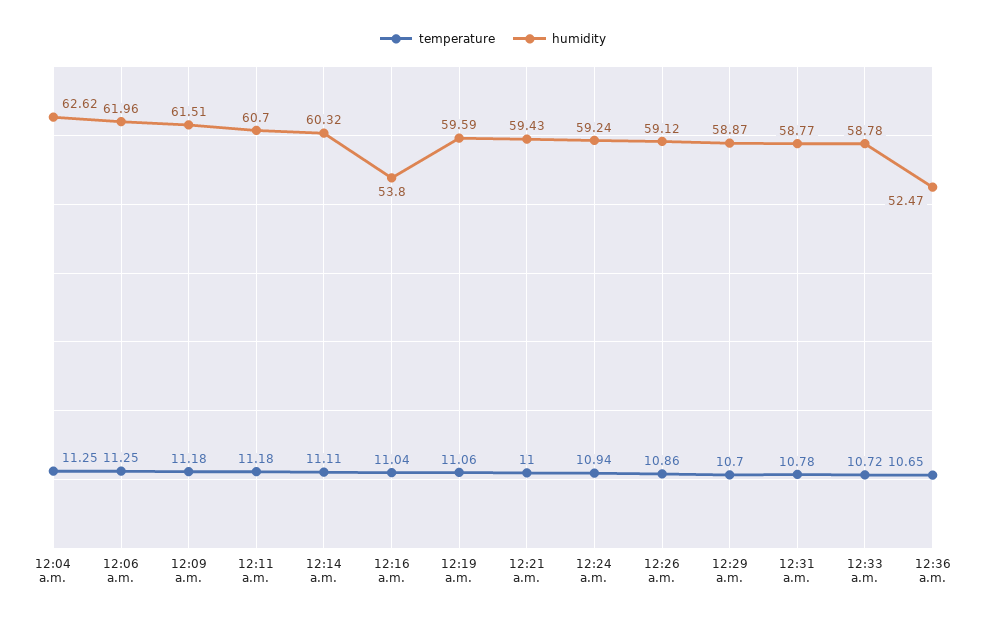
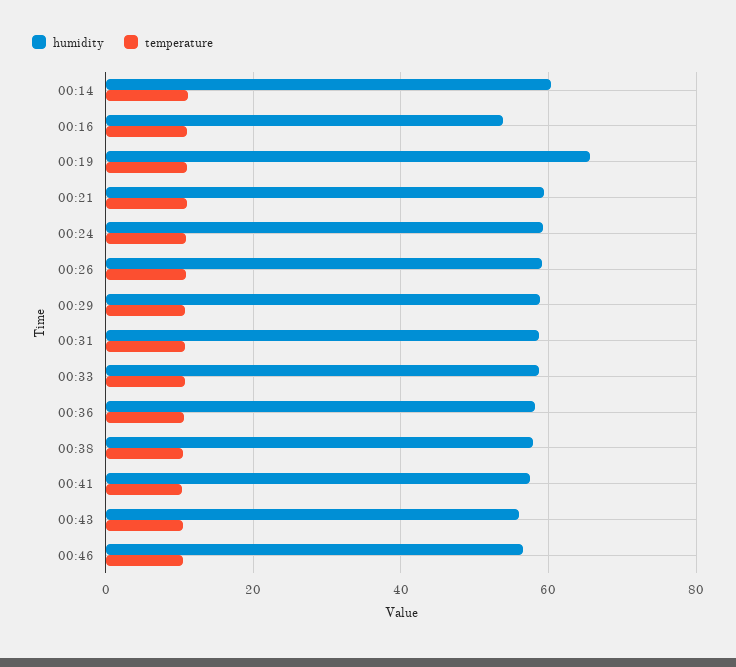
temperature, 12:04 a.m.: 11.25 -> none
humidity, 12:04 a.m.: 62.62 -> none
temperature, 12:06 a.m.: 11.25 -> none
humidity, 12:06 a.m.: 61.96 -> none
temperature, 12:09 a.m.: 11.18 -> none
humidity, 12:09 a.m.: 61.51 -> none
temperature, 12:11 a.m.: 11.18 -> none
humidity, 12:11 a.m.: 60.7 -> none
humidity, 12:19 a.m.: 59.59 -> 66
humidity, 12:36 a.m.: 52.47 -> 58
humidity, 00:38: none -> 58
temperature, 00:38: none -> 10
humidity, 00:41: none -> 58
temperature, 00:41: none -> 10
humidity, 00:43: none -> 56
temperature, 00:43: none -> 10
humidity, 00:46: none -> 56
temperature, 00:46: none -> 10

